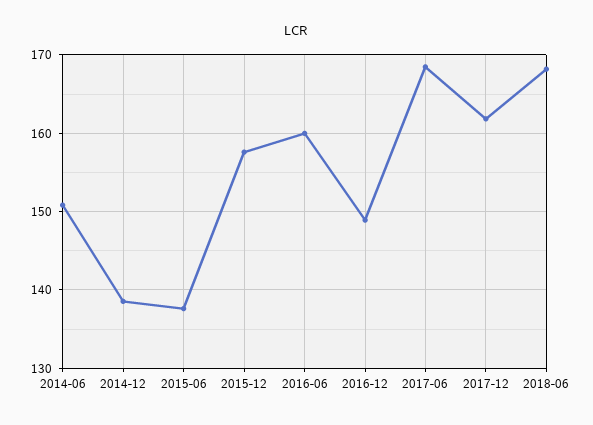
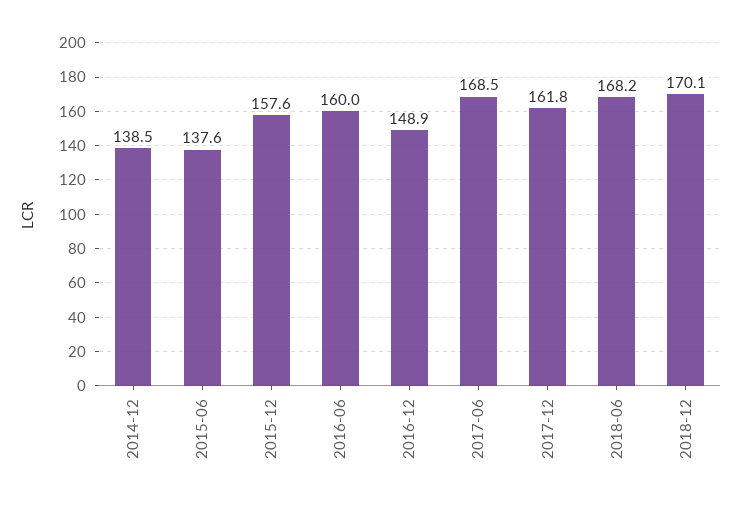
2014-06: 151 -> none
2018-12: none -> 170.1

